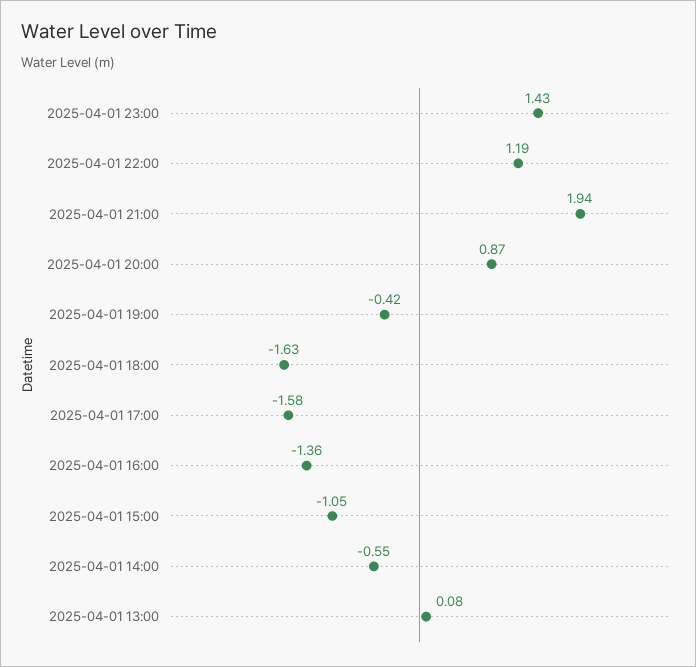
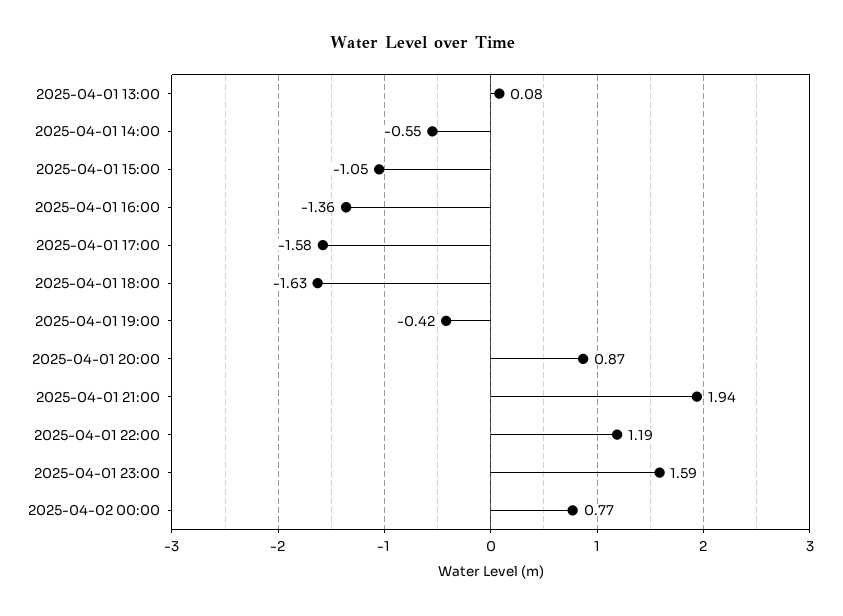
2025-04-01 23:00: 1.43 -> 1.59
2025-04-02 00:00: none -> 0.77

